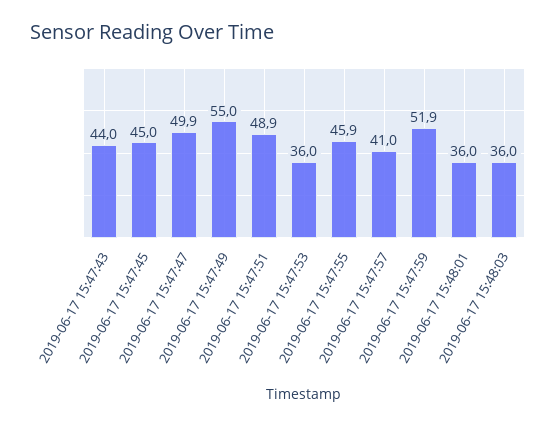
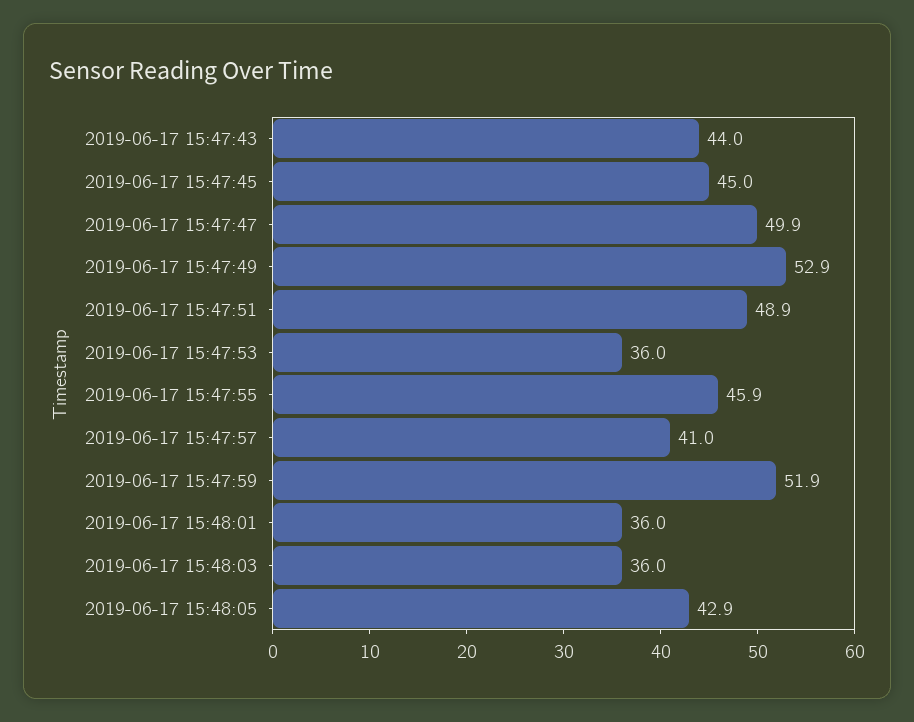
2019-06-17 15:47:49: 55 -> 52.9
2019-06-17 15:48:05: none -> 42.9

